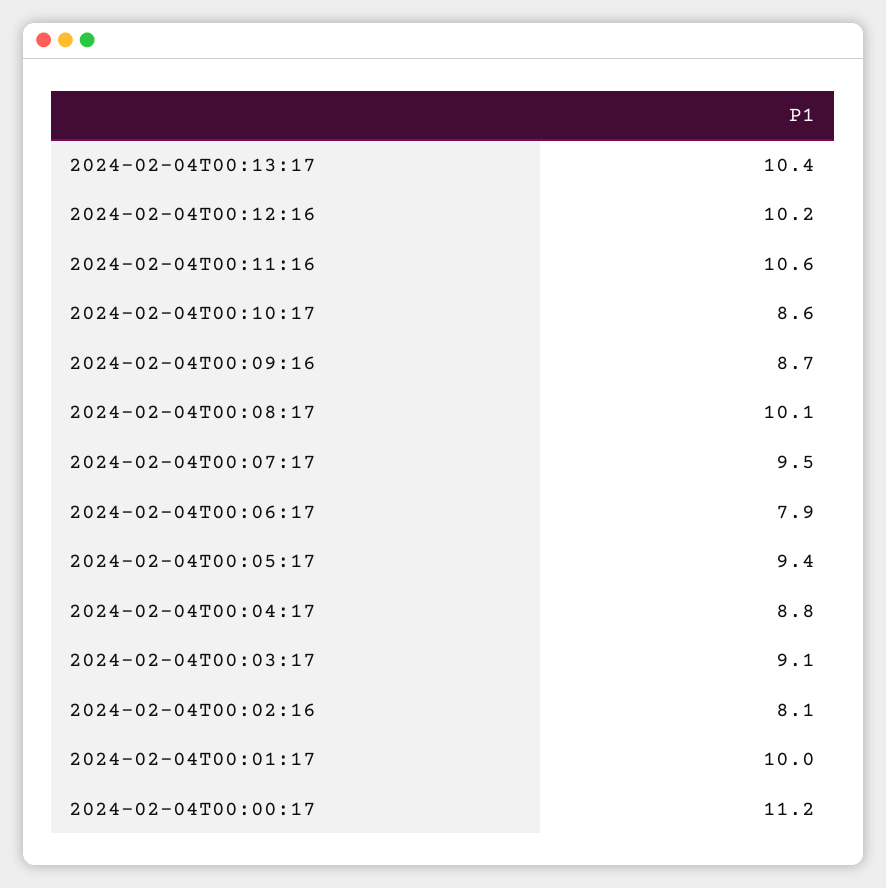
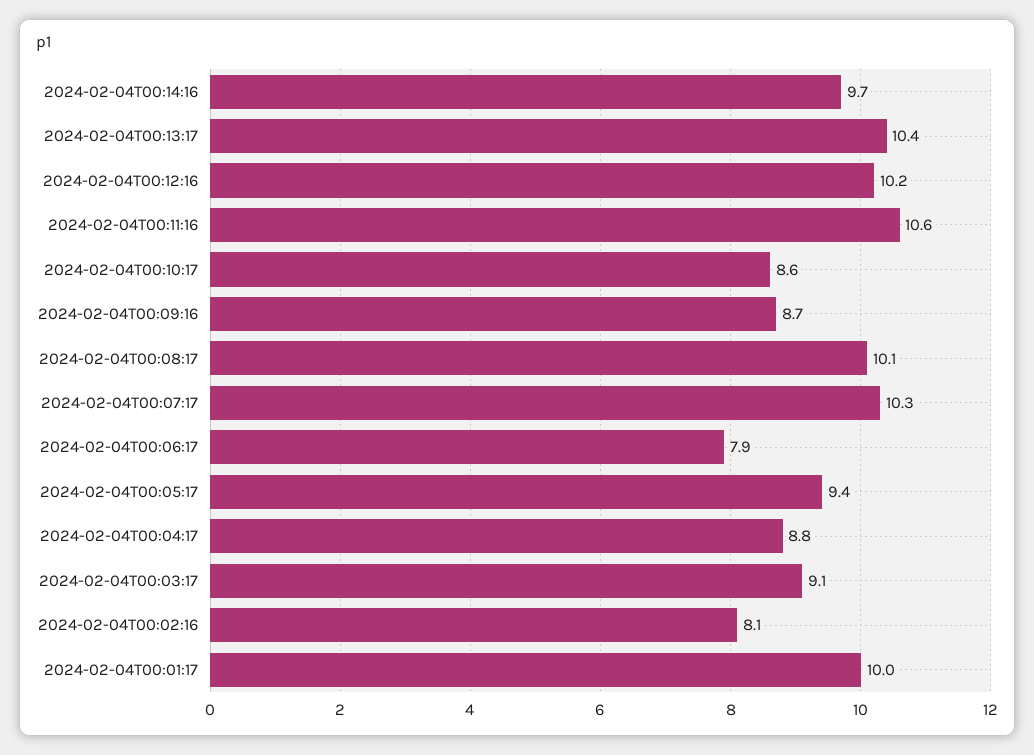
2024-02-04T00:07:17: 9.5 -> 10.3
2024-02-04T00:00:17: 11.2 -> none
2024-02-04T00:14:16: none -> 9.7

